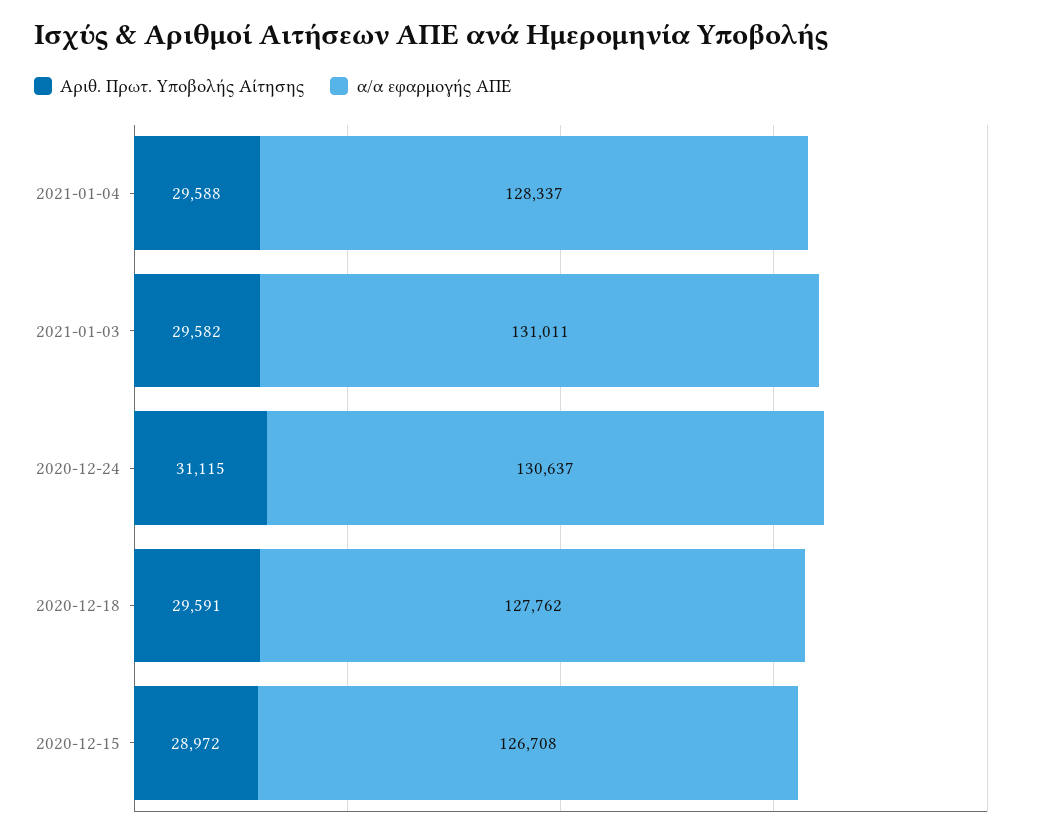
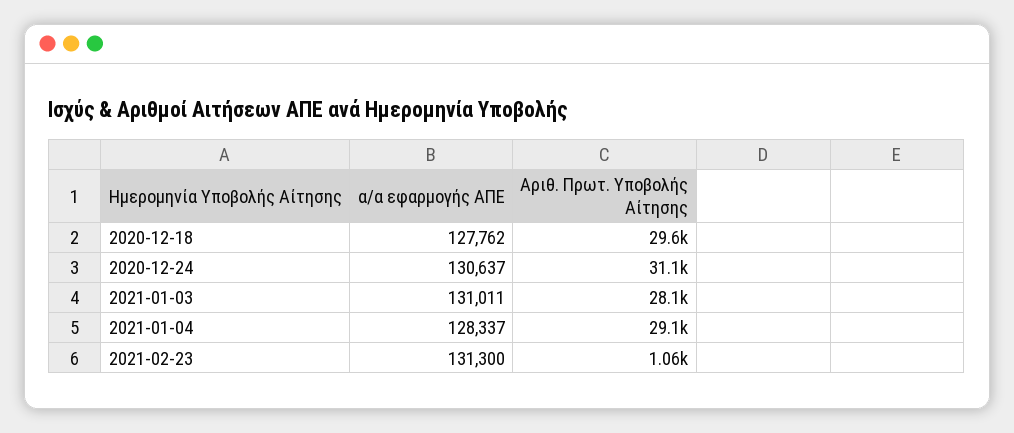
Αριθ. Πρωτ. Υποβολής Αίτησης, 2021-01-04: 29588 -> 29100
Αριθ. Πρωτ. Υποβολής Αίτησης, 2021-01-03: 29582 -> 28100
Αριθ. Πρωτ. Υποβολής Αίτησης, 2020-12-15: 28972 -> none
α/α εφαρμογής ΑΠΕ, 2020-12-15: 126708 -> none
α/α εφαρμογής ΑΠΕ, 2021-02-23: none -> 131300
Αριθ. Πρωτ. Υποβολής Αίτησης, 2021-02-23: none -> 1060

